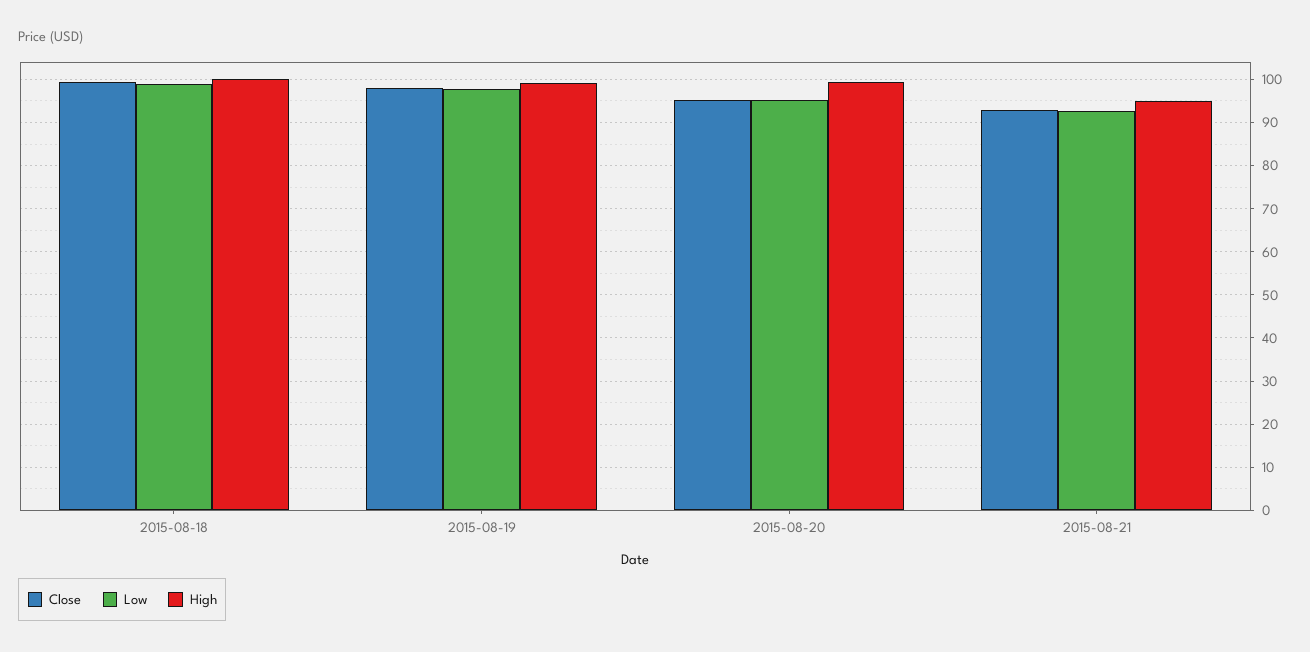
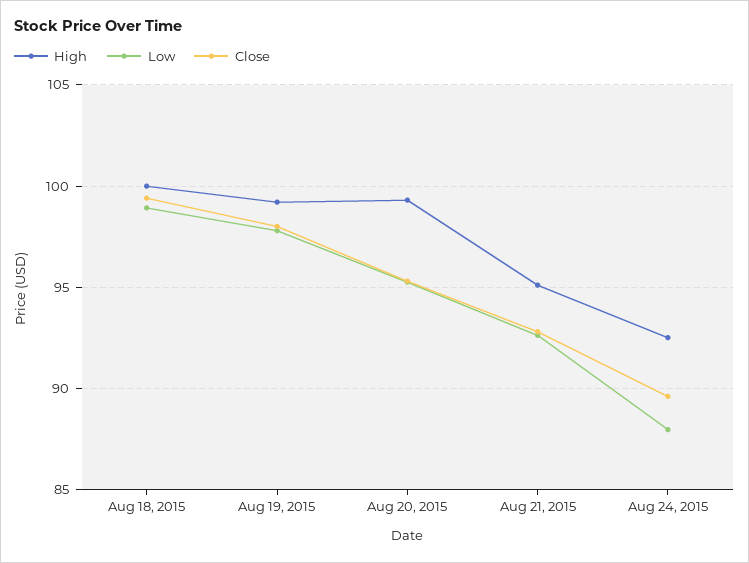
High, Aug 24, 2015: none -> 92.5
Low, Aug 24, 2015: none -> 88
Close, Aug 24, 2015: none -> 89.5

